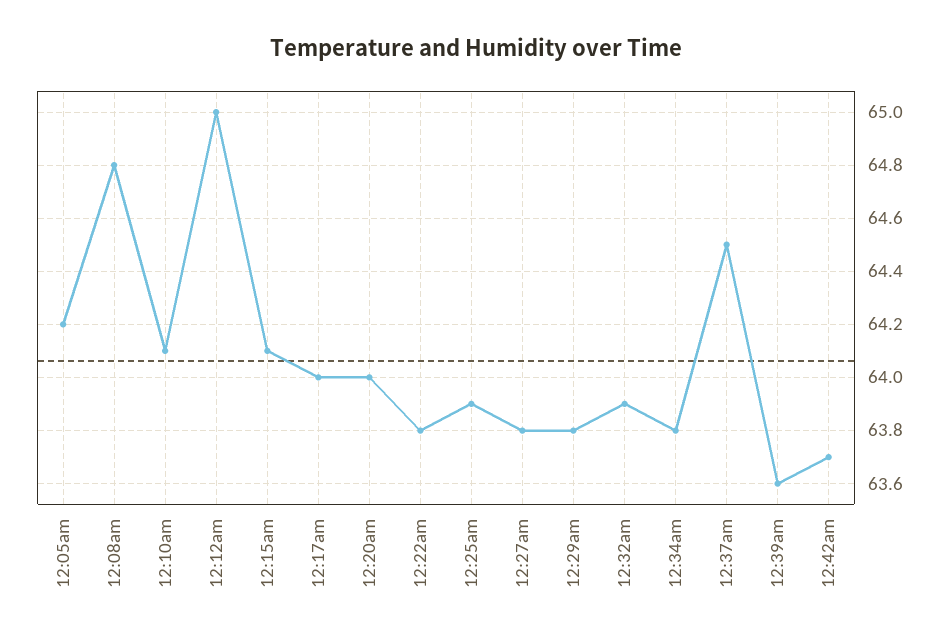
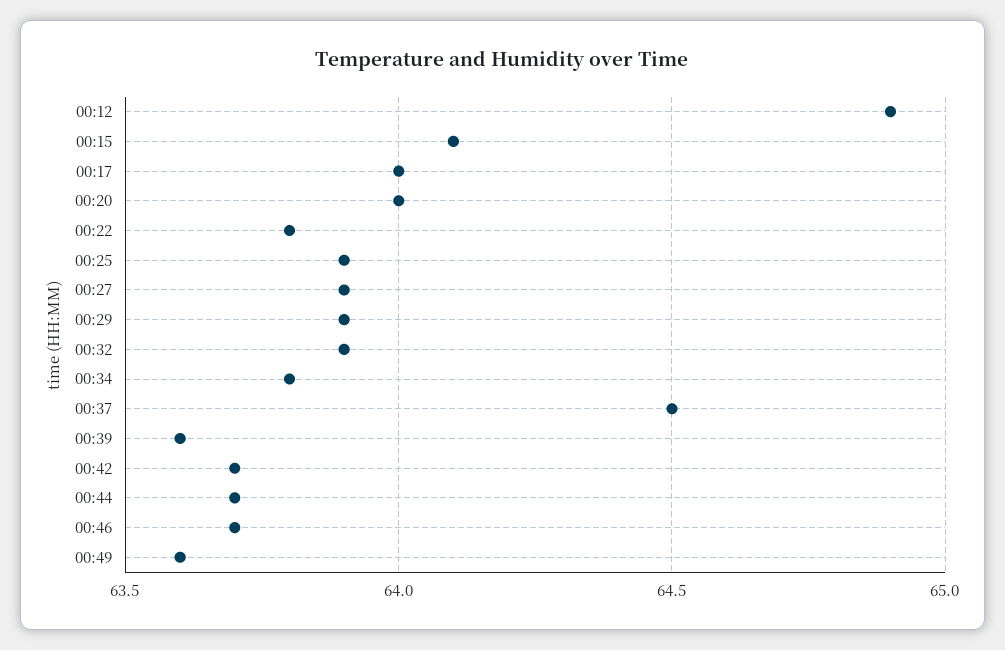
12:05am: 64.2 -> none
12:08am: 64.8 -> none
12:10am: 64.1 -> none
12:12am: 65 -> 64.9
12:27am: 63.8 -> 63.9
12:29am: 63.8 -> 63.9
00:44: none -> 63.7
00:46: none -> 63.7
00:49: none -> 63.6

